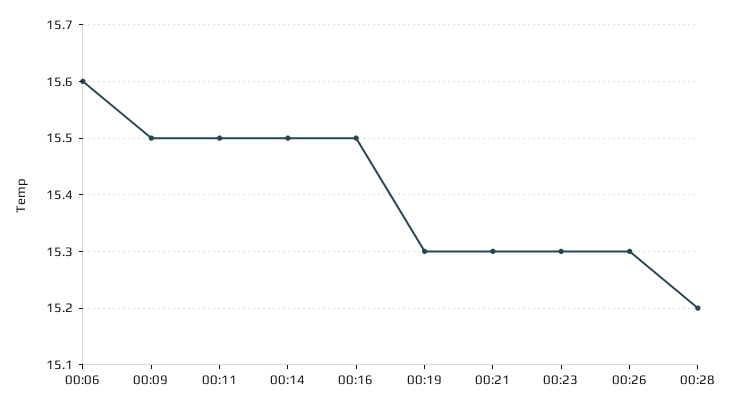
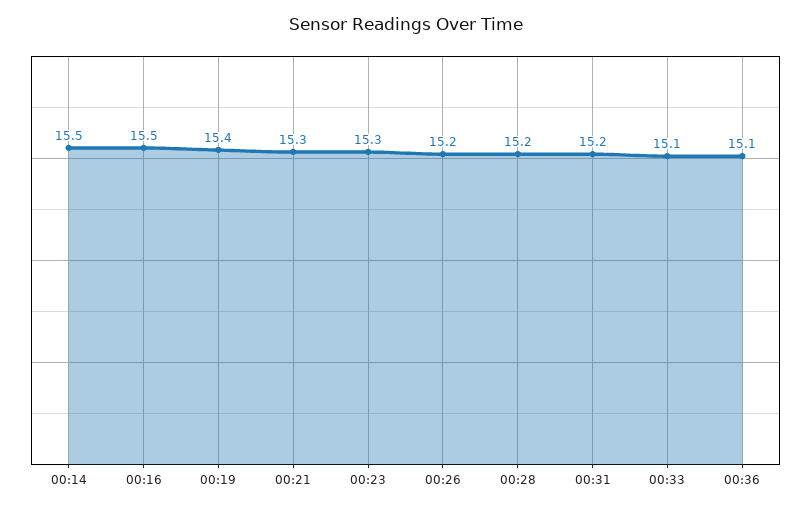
00:06: 15.6 -> none
00:09: 15.5 -> none
00:11: 15.5 -> none
00:19: 15.3 -> 15.4
00:26: 15.3 -> 15.2
00:31: none -> 15.2
00:33: none -> 15.1
00:36: none -> 15.1

